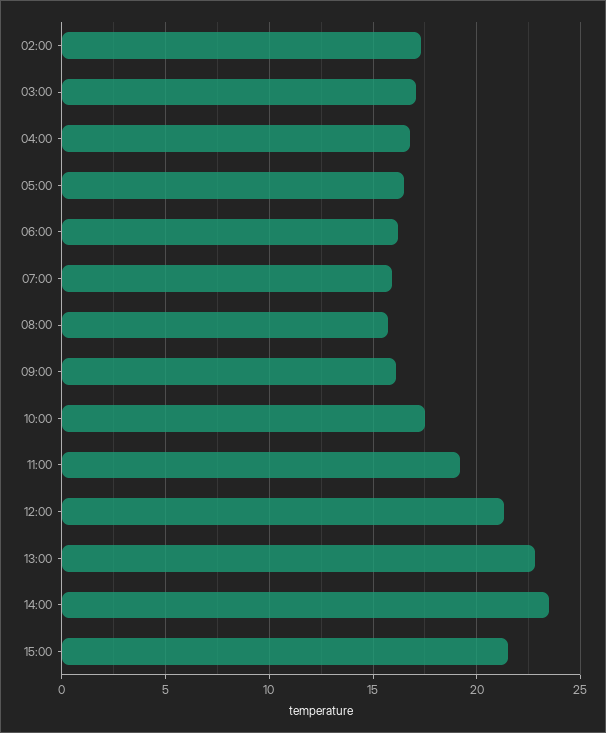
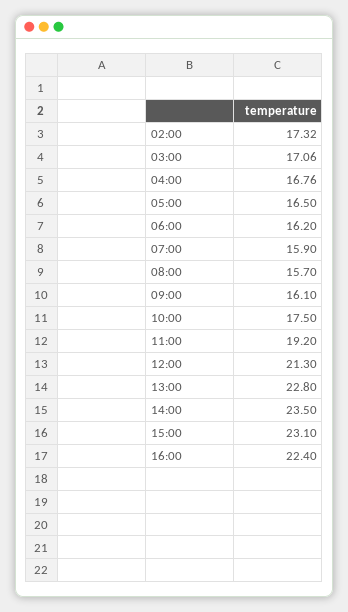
15:00: 21.5 -> 23.1
16:00: none -> 22.4

